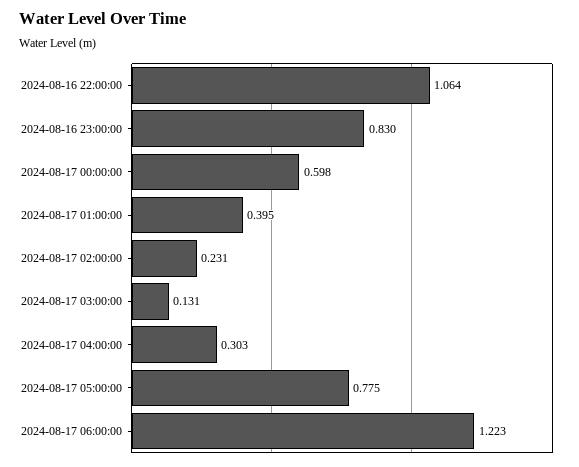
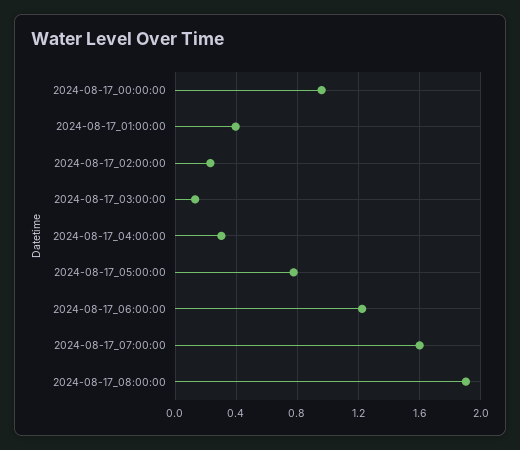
2024-08-16 22:00:00: 1.064 -> none
2024-08-16 23:00:00: 0.83 -> none
2024-08-17 00:00:00: 0.598 -> 0.95
2024-08-17_07:00:00: none -> 1.6
2024-08-17_08:00:00: none -> 1.9

